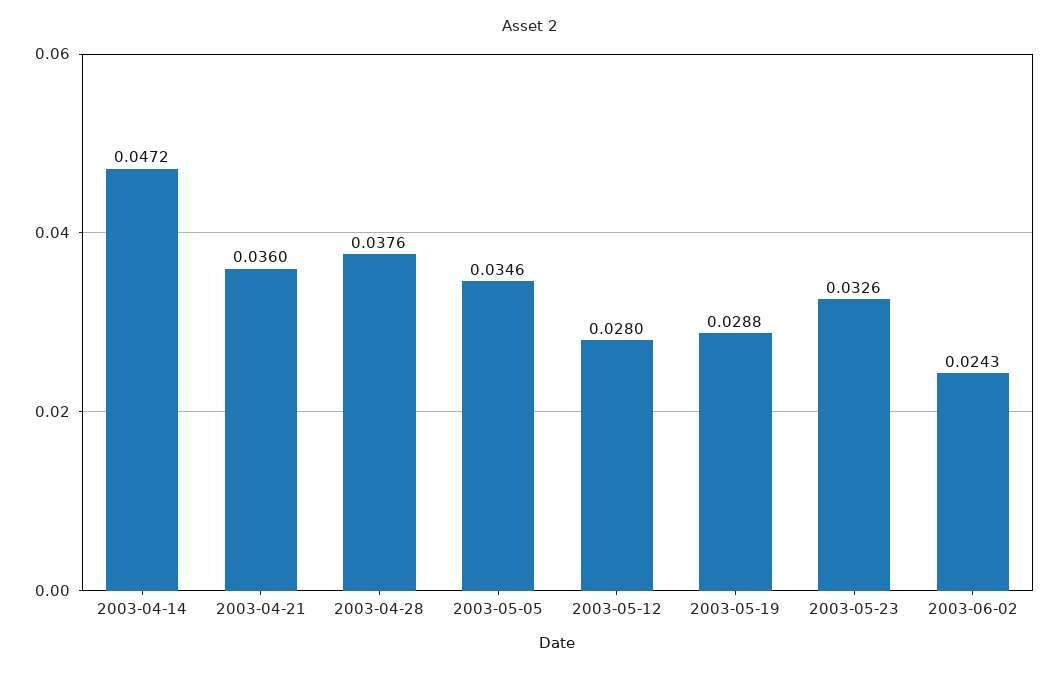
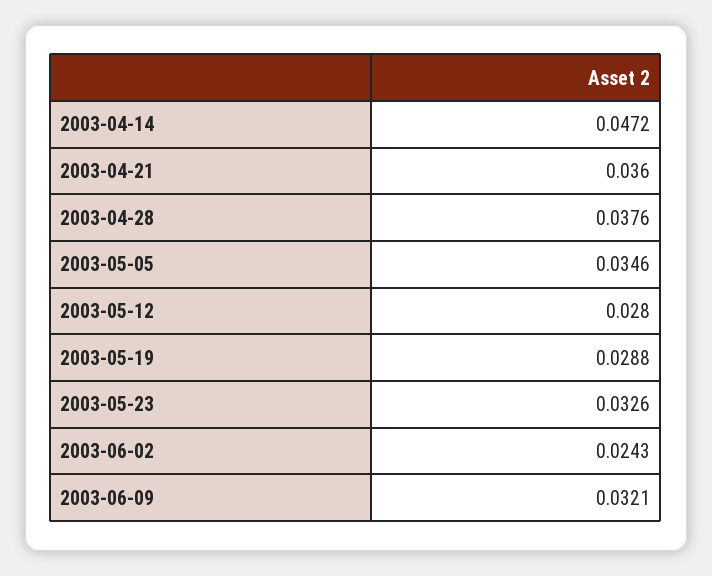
2003-06-09: none -> 0.0321

